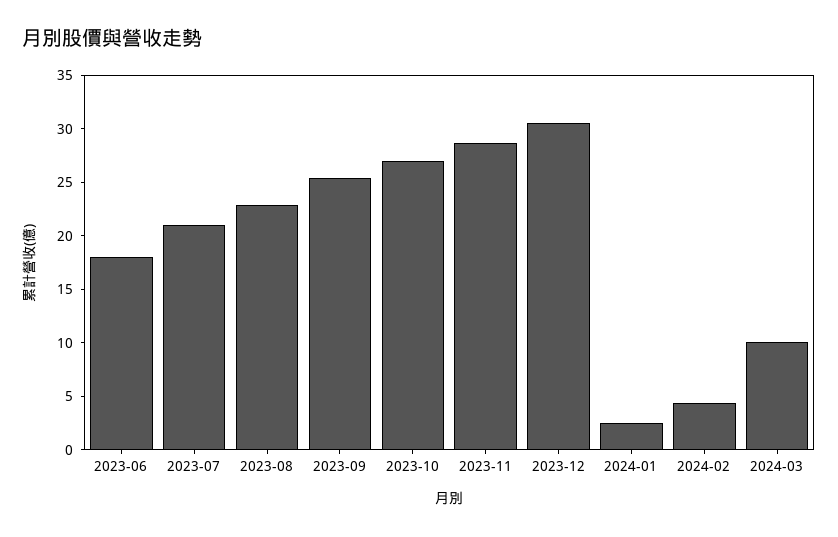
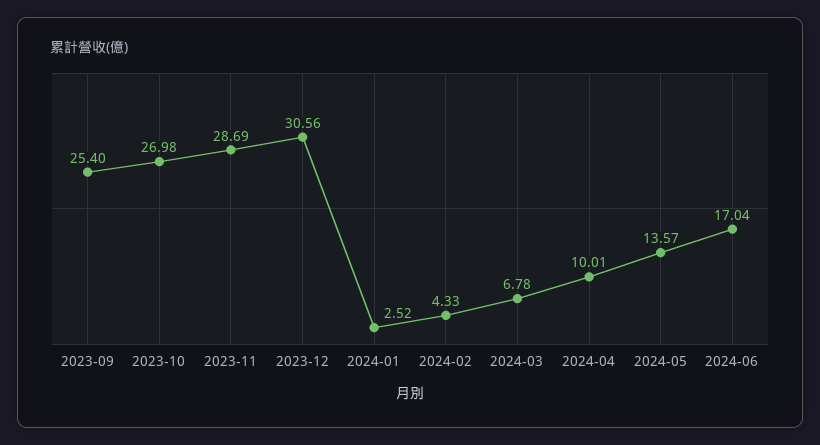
2023-06: 18 -> none
2023-07: 21 -> none
2023-08: 23 -> none
2024-03: 10 -> 6.78
2024-04: none -> 10.01
2024-05: none -> 13.57
2024-06: none -> 17.04

